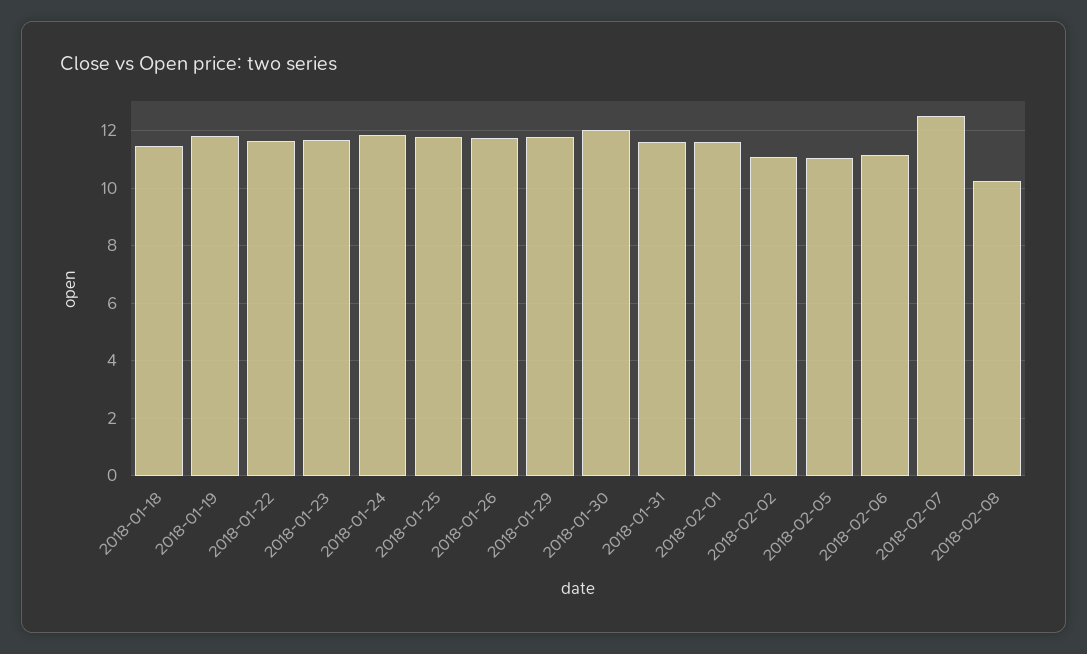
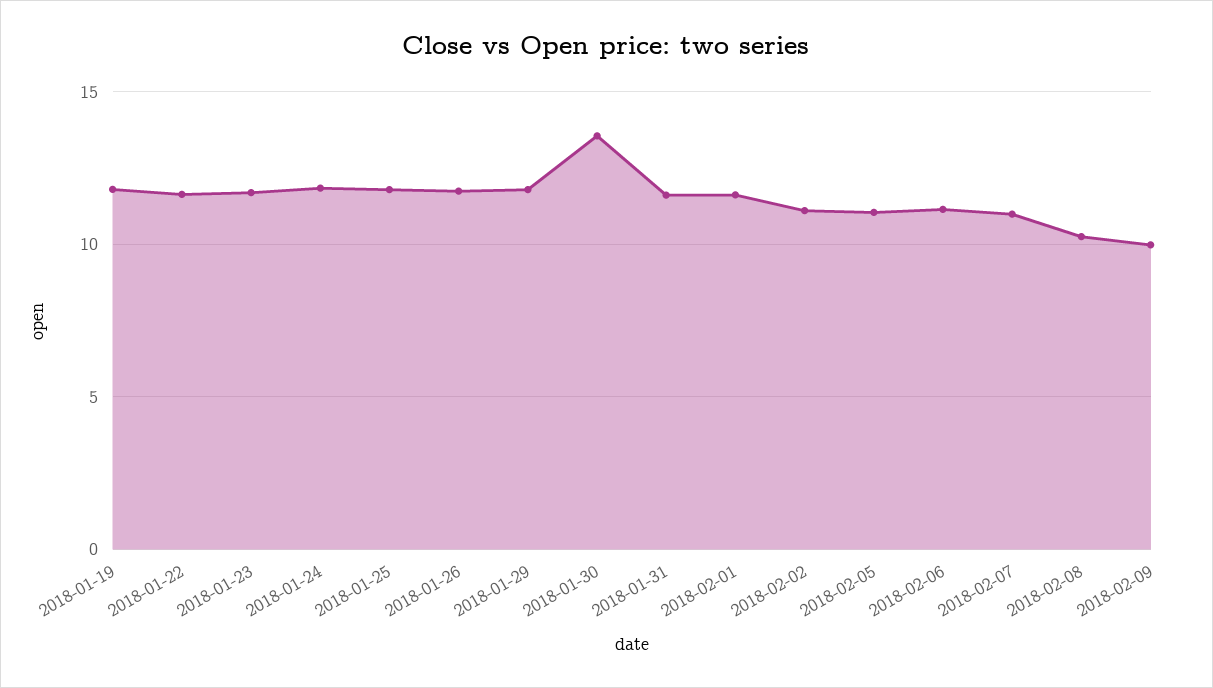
2018-01-18: 11.5 -> none
2018-01-30: 12 -> 13.5
2018-02-07: 12.5 -> 11
2018-02-09: none -> 10

